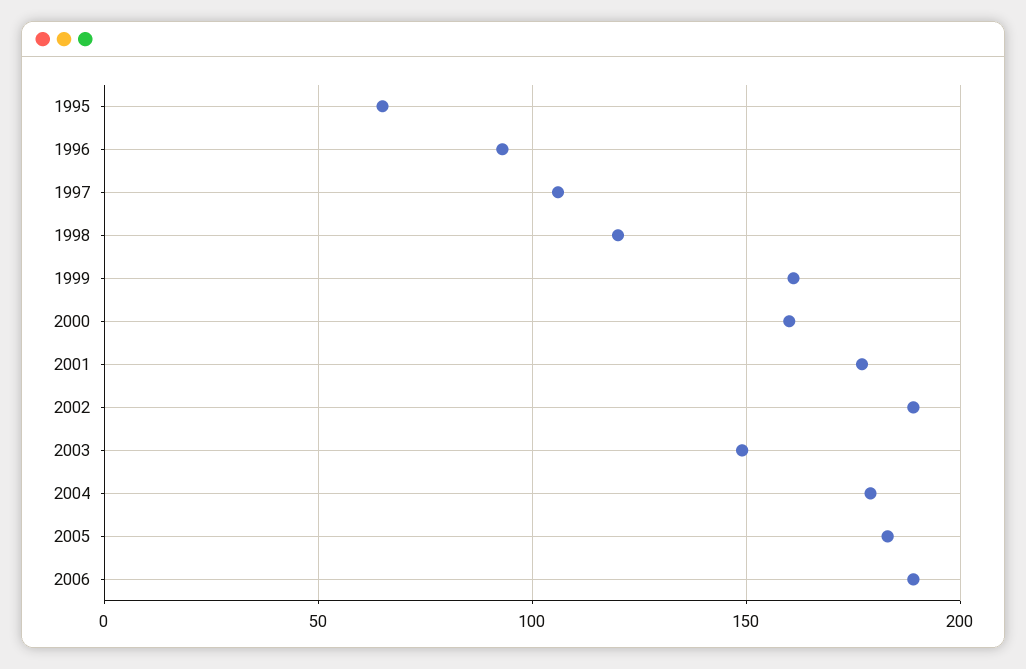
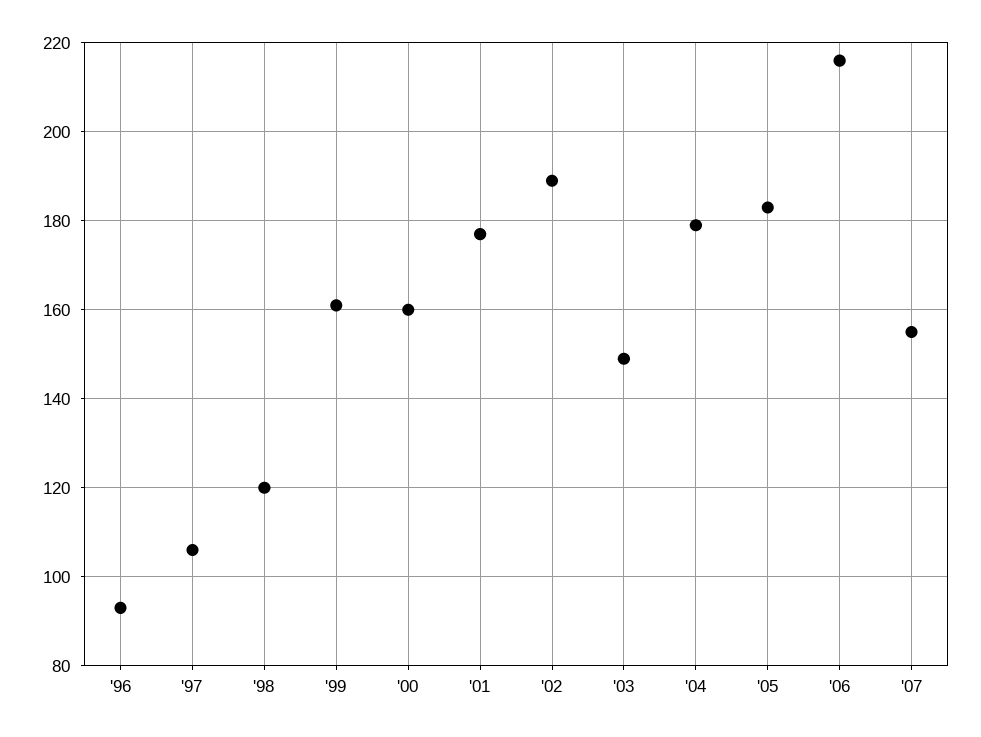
1995: 65 -> none
2006: 190 -> 215
'07: none -> 155

